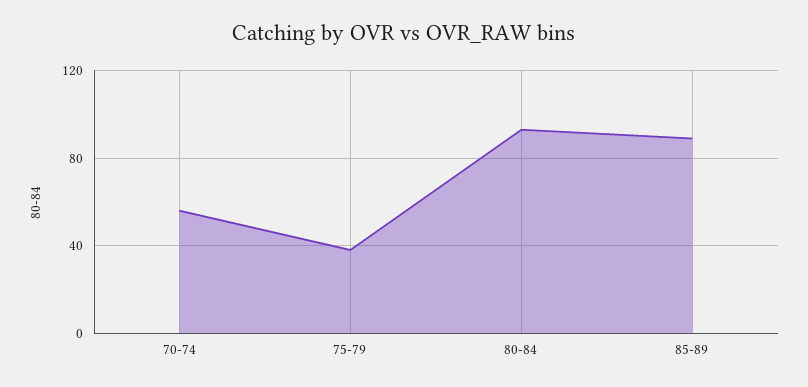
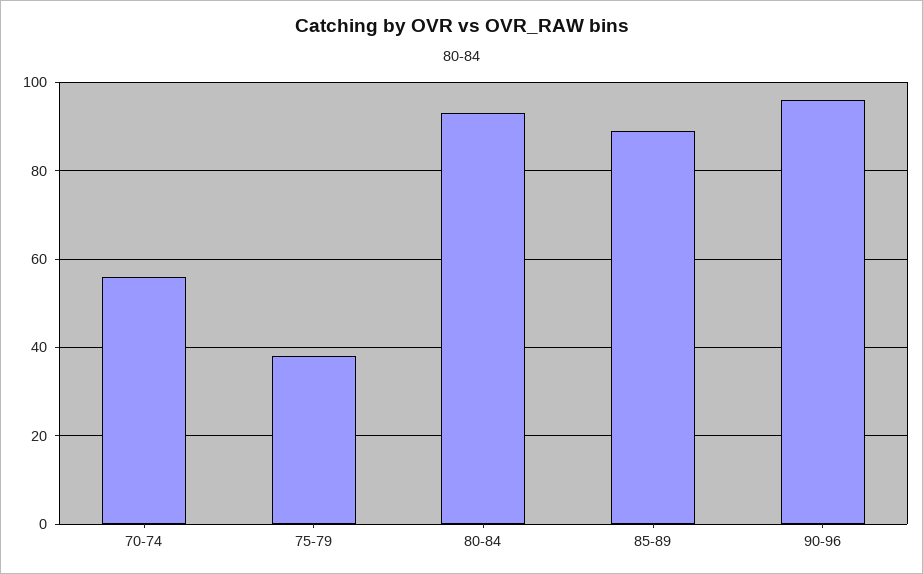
90-96: none -> 95

